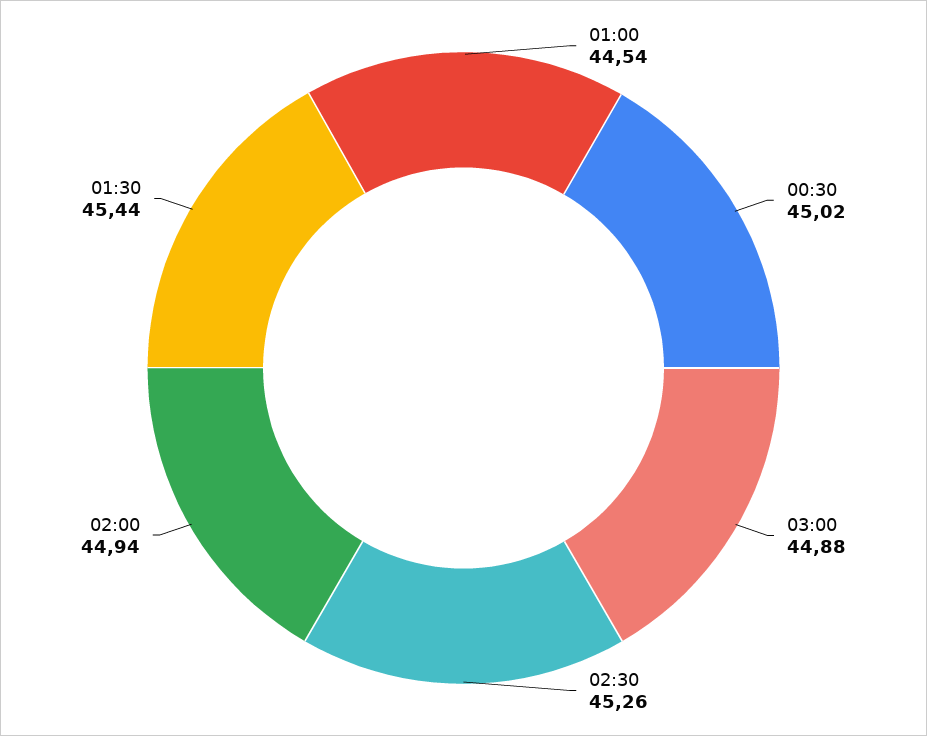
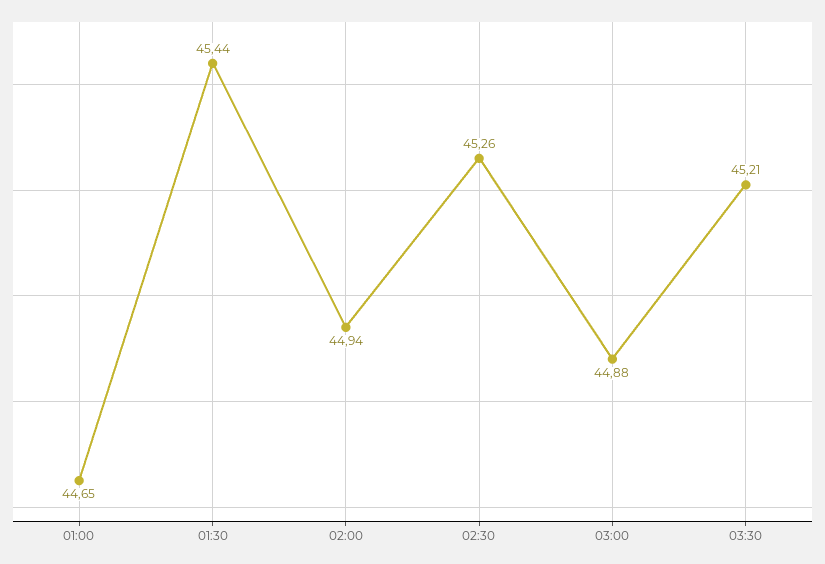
01:00: 44.54 -> 44.65
00:30: 45.02 -> none
03:30: none -> 45.21

